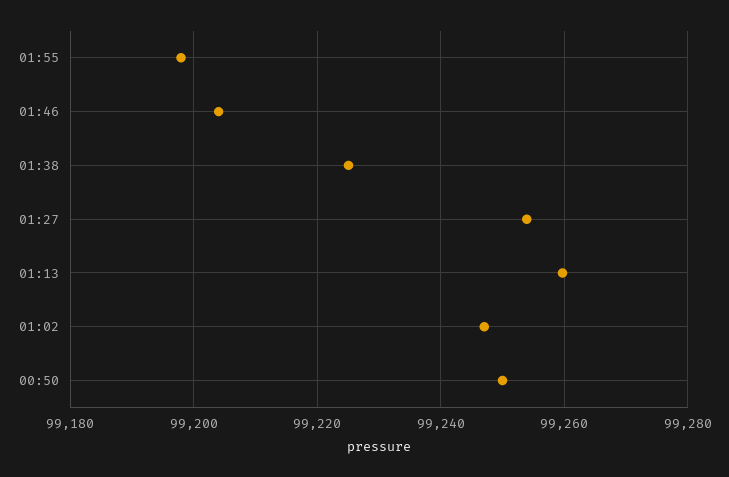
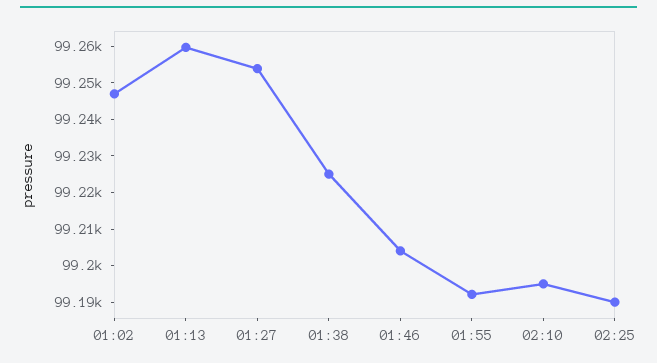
01:55: 99198 -> 99192.5
00:50: 99250 -> none
02:10: none -> 99195
02:25: none -> 99190

